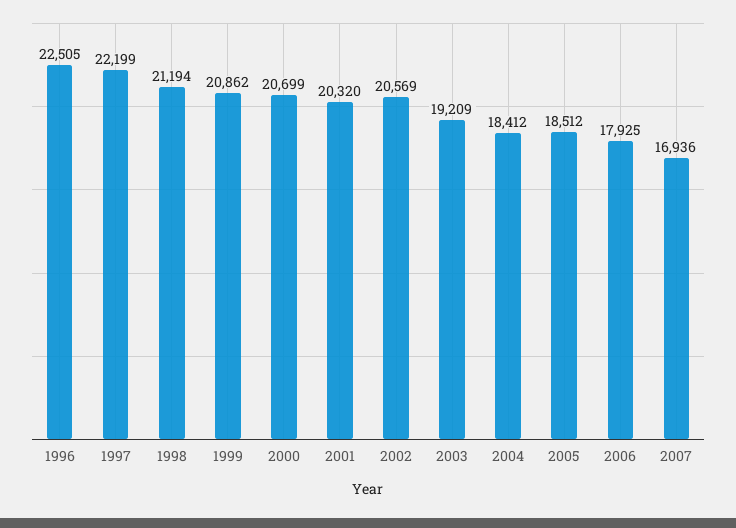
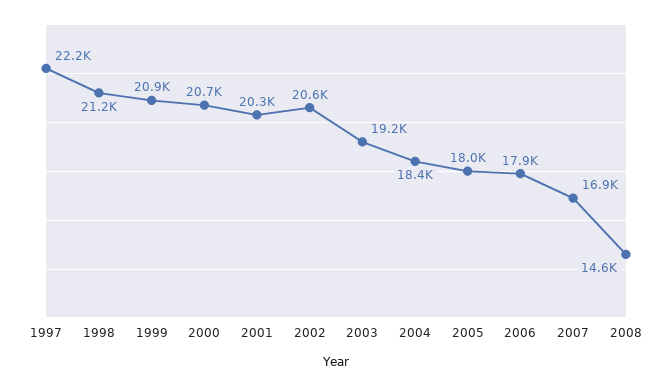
1996: 22505 -> none
2005: 18512 -> 18000
2008: none -> 14600

